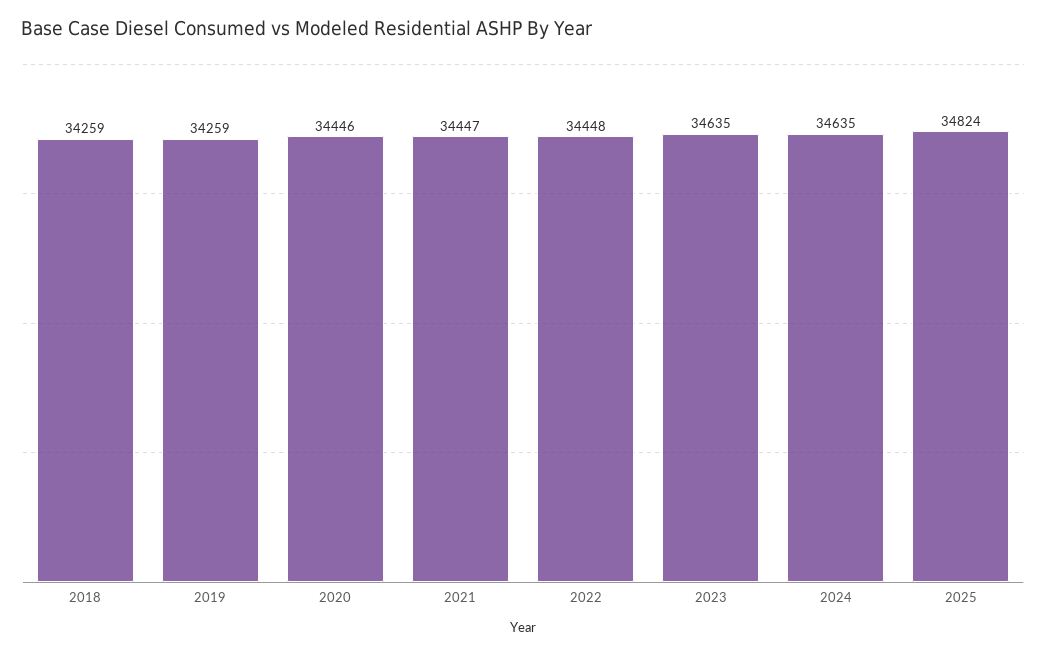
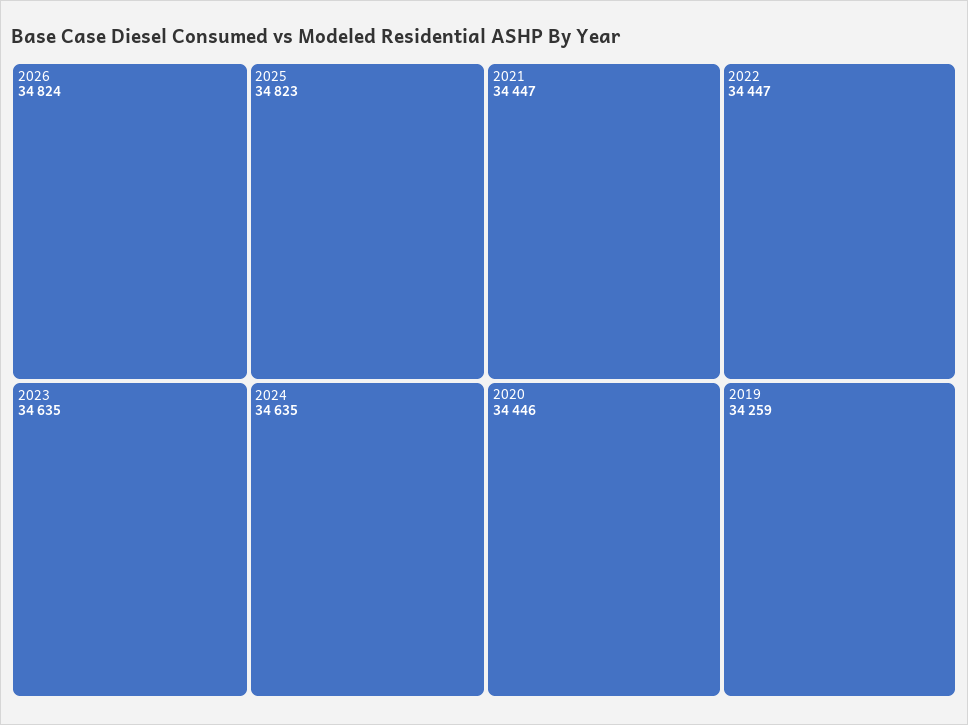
2018: 34259 -> none
2022: 34448 -> 34447
2025: 34824 -> 34823
2026: none -> 34824

